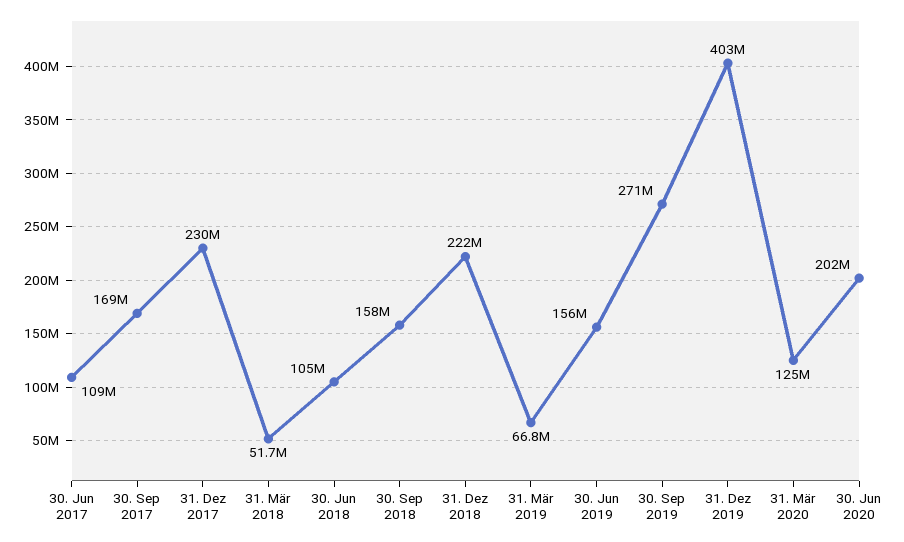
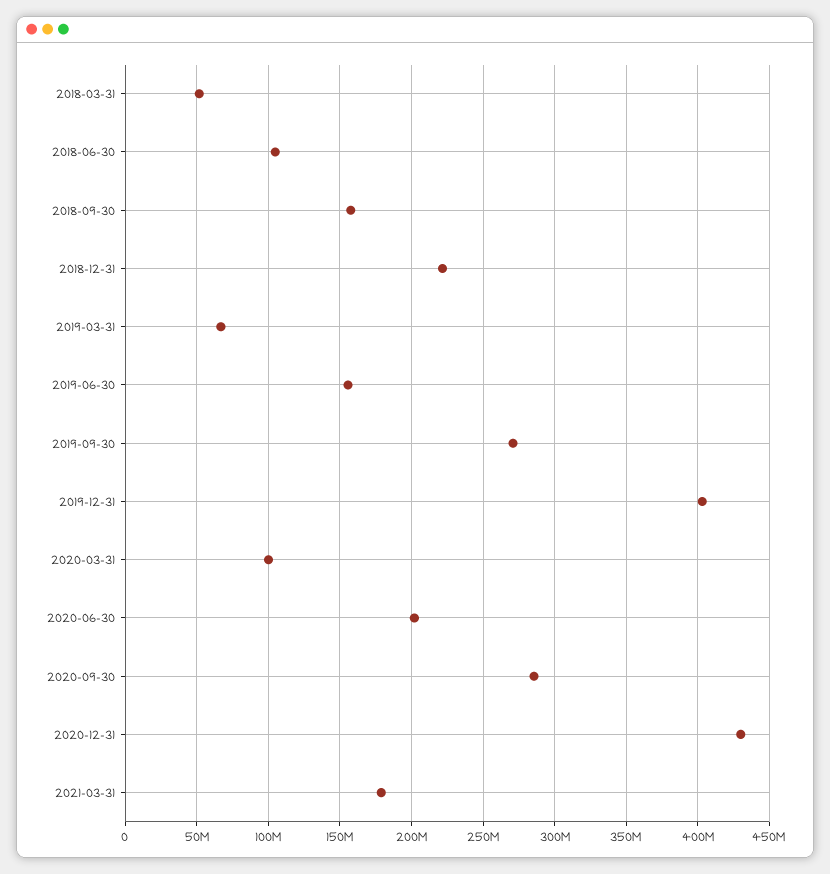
30. Jun 2017: 109000000 -> none
30. Sep 2017: 169000000 -> none
31. Dez 2017: 230000000 -> none
31. Mär 2020: 125000000 -> 100000000
2020-09-30: none -> 285000000
2020-12-31: none -> 430000000
2021-03-31: none -> 180000000

